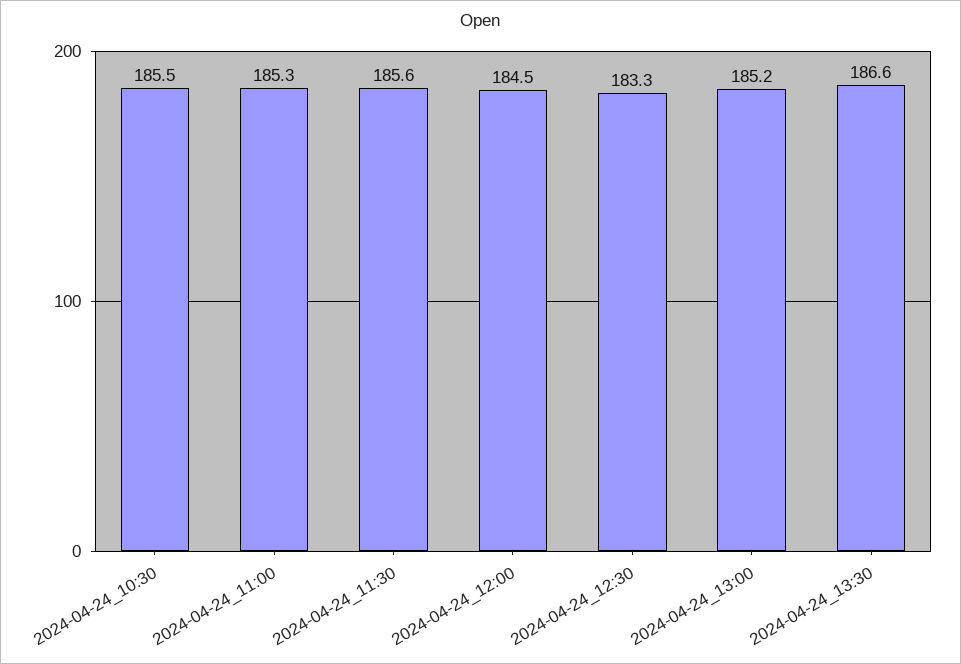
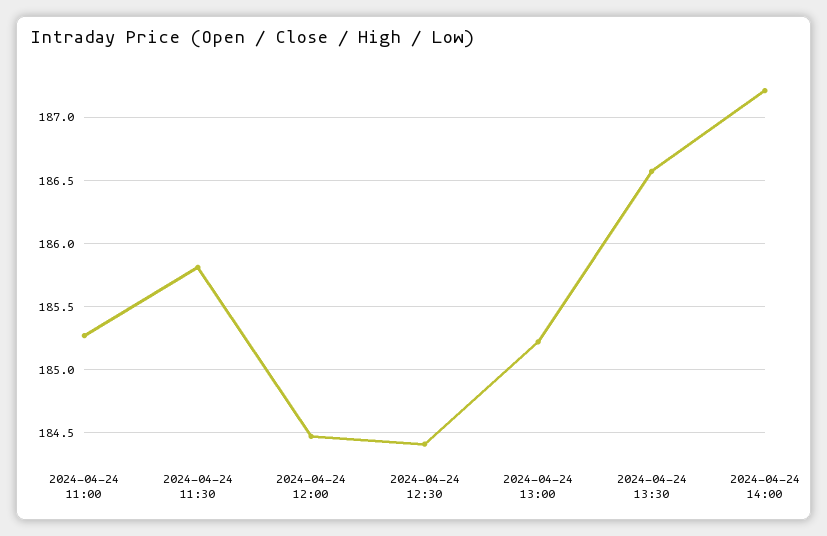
2024-04-24_10:30: 185.5 -> none
2024-04-24_11:30: 185.6 -> 185.8
2024-04-24_12:30: 183.3 -> 184.4
2024-04-24 14:00: none -> 187.2

